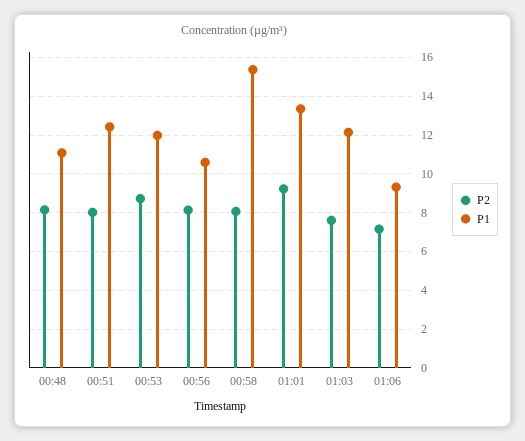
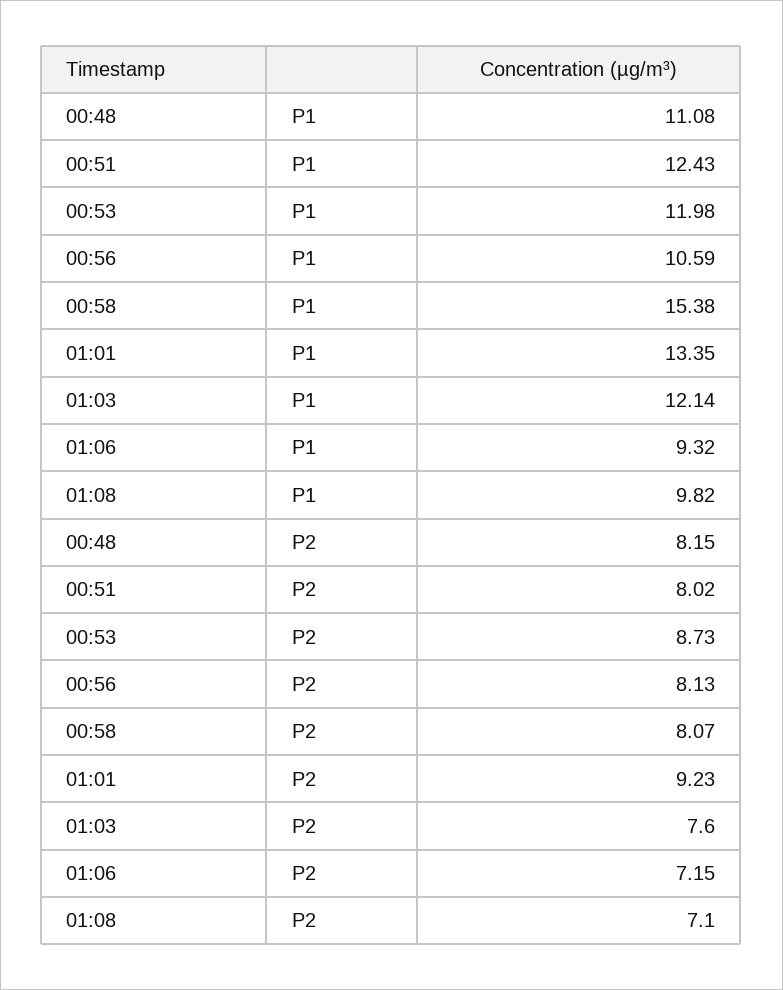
P1, 01:08: none -> 9.82
P2, 01:08: none -> 7.1

